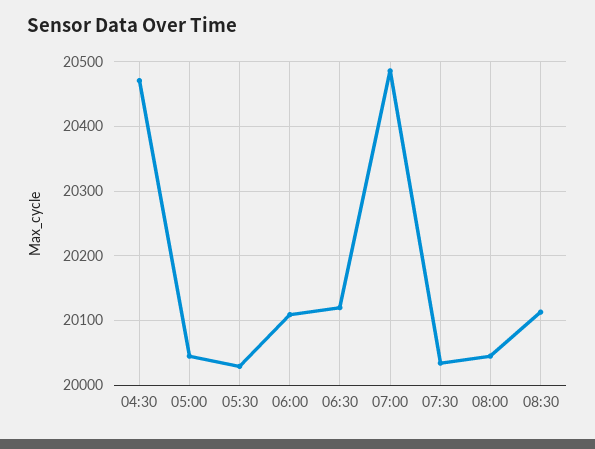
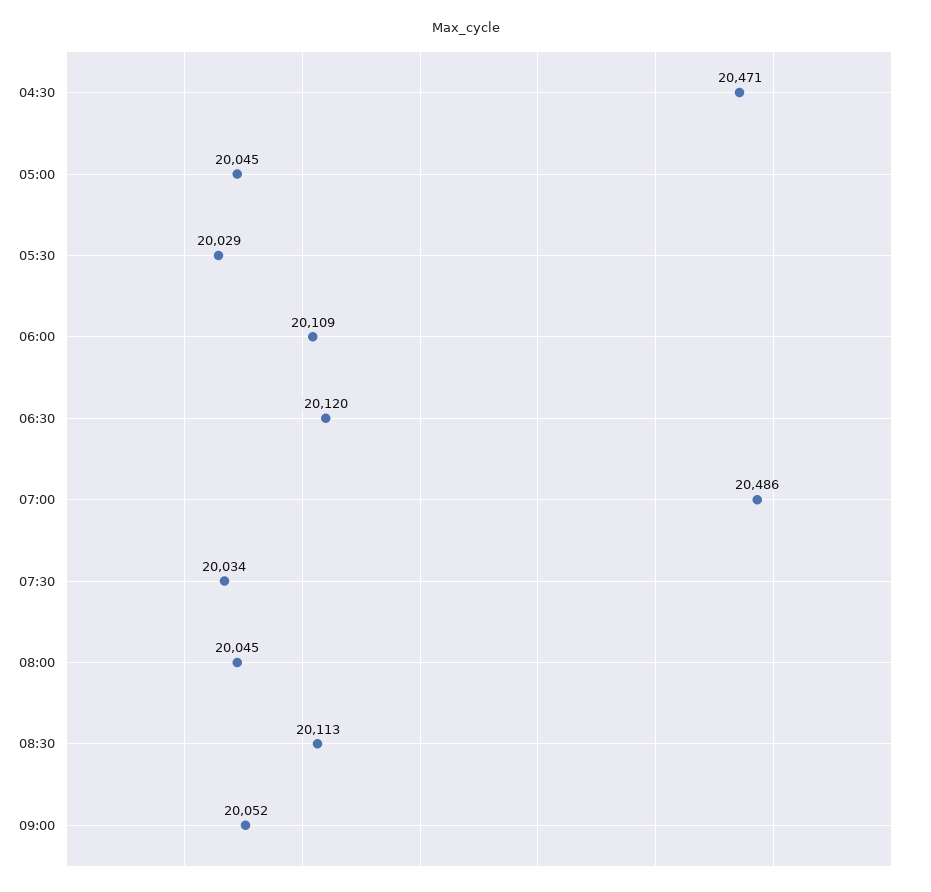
09:00: none -> 20052

